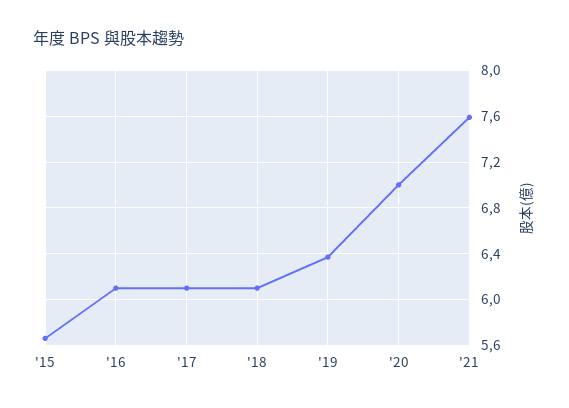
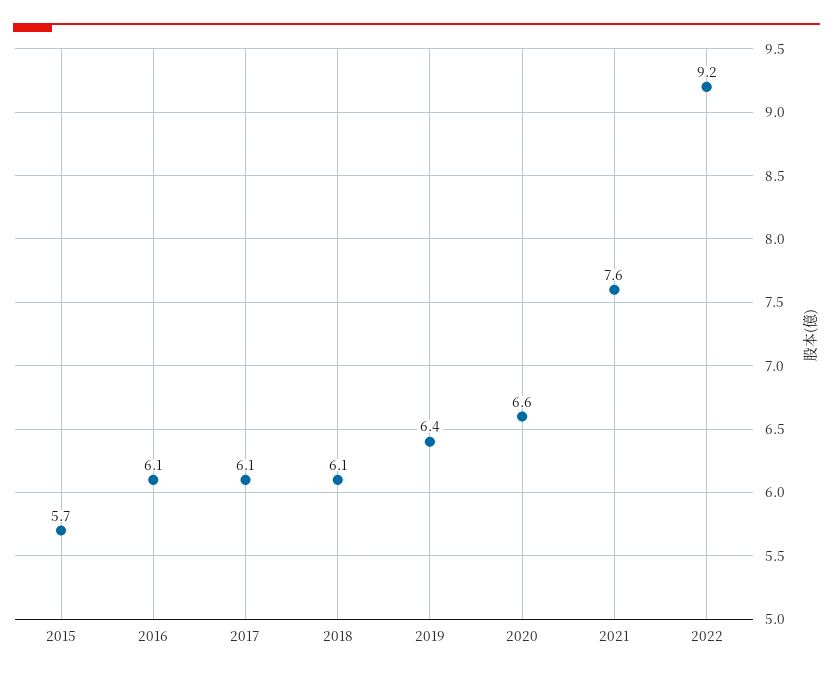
'20: 7 -> 6.6
2022: none -> 9.2

